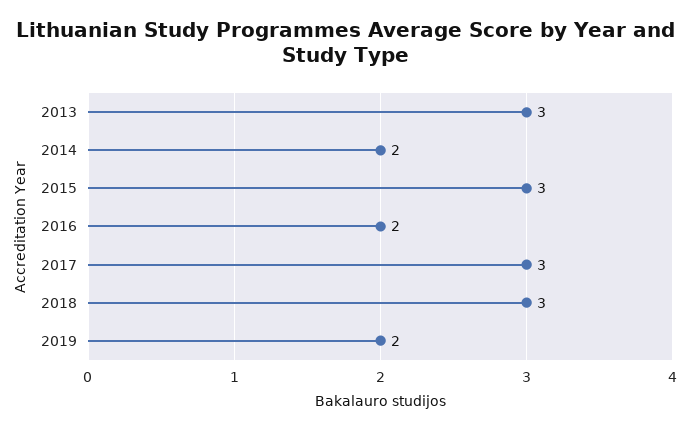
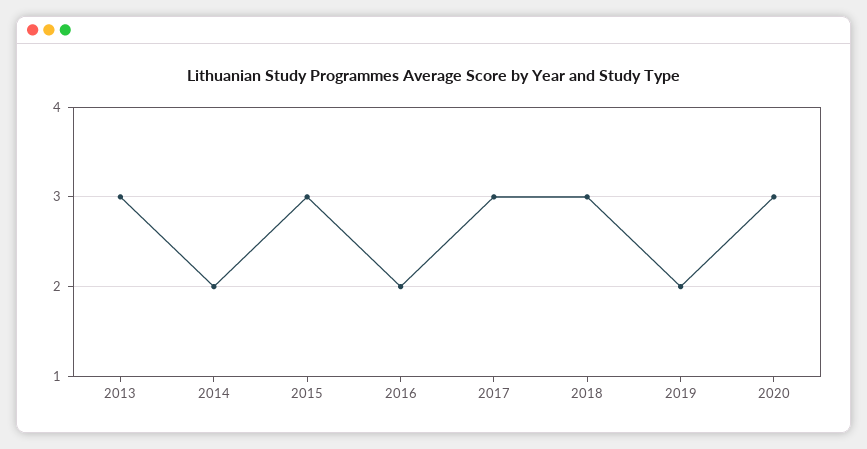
2020: none -> 3

